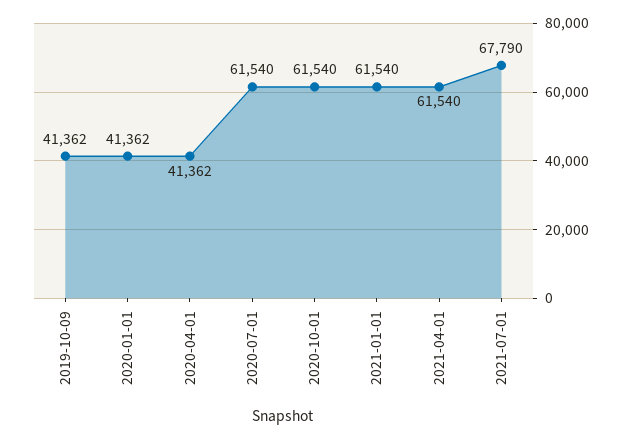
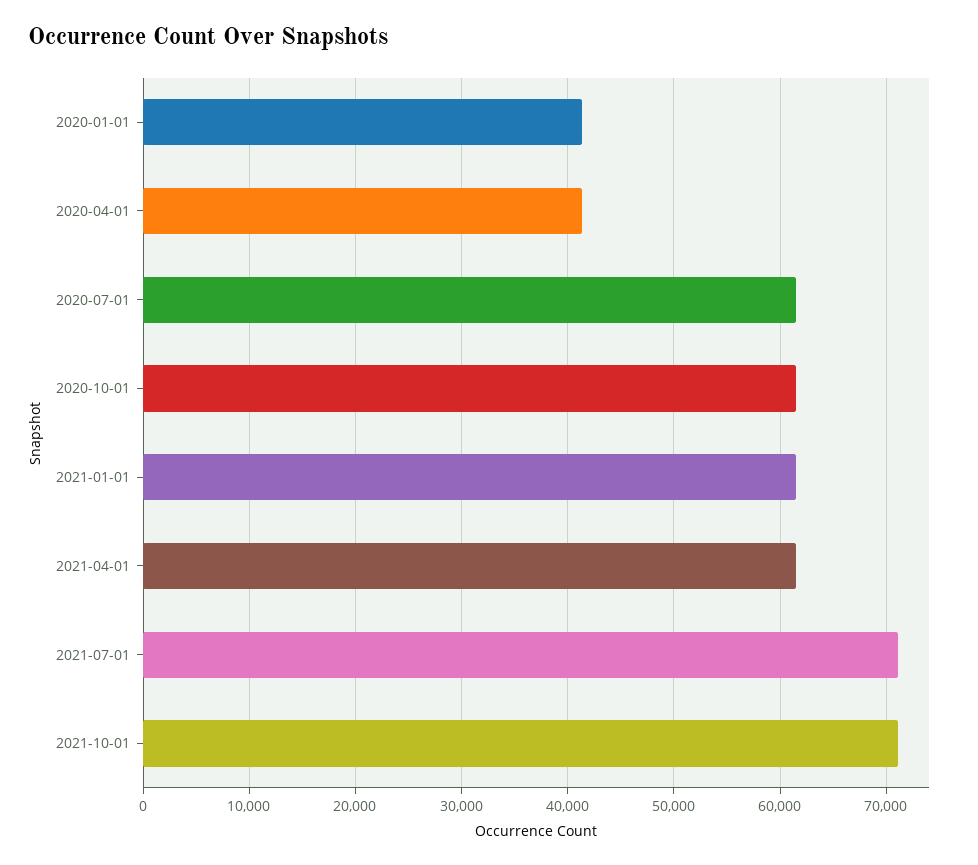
2019-10-09: 41362 -> none
2021-07-01: 67790 -> 71000
2021-10-01: none -> 71000

